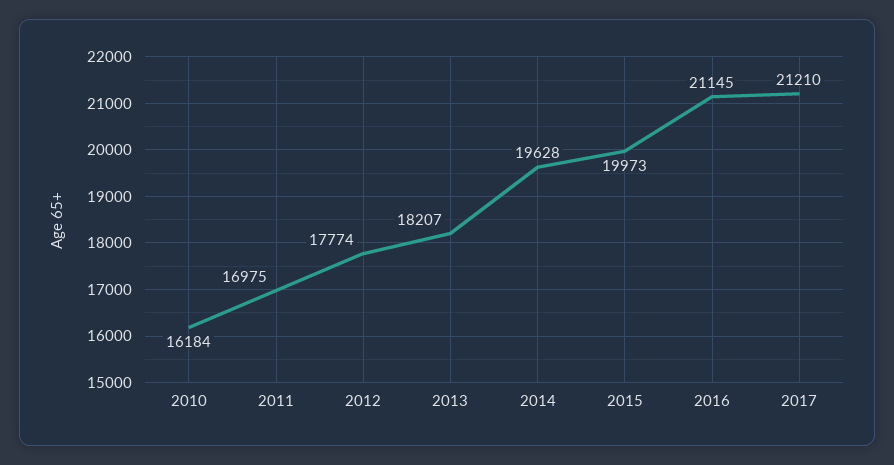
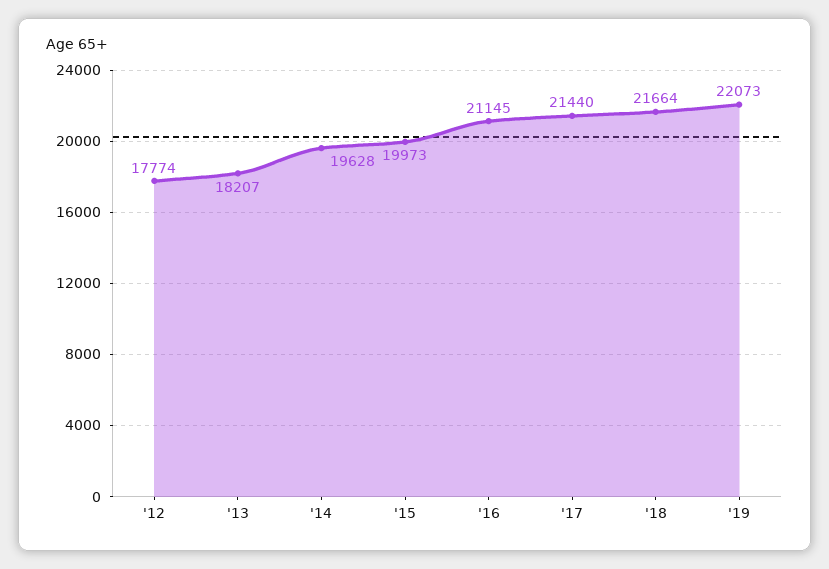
2010: 16184 -> none
2011: 16975 -> none
2017: 21210 -> 21440
'18: none -> 21664
'19: none -> 22073

